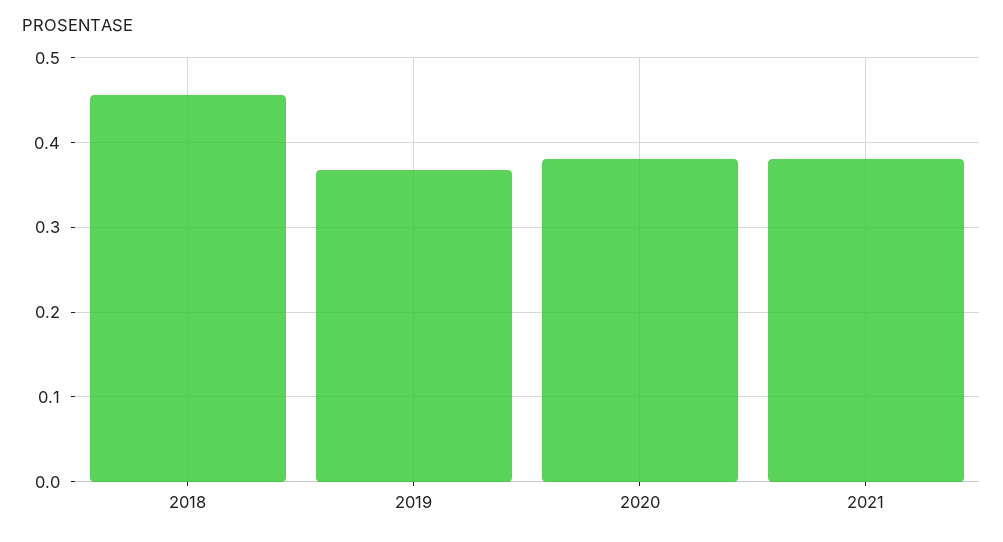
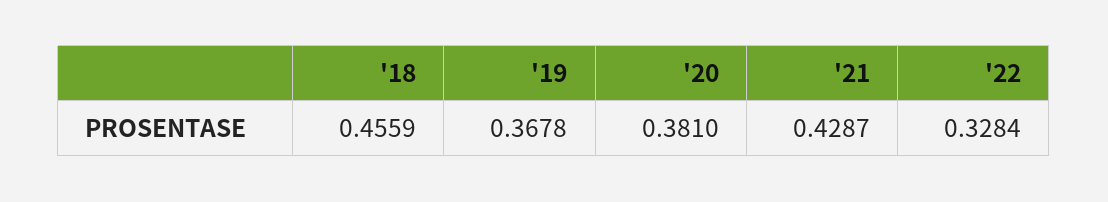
2021: 0.38 -> 0.4287
'22: none -> 0.3284

